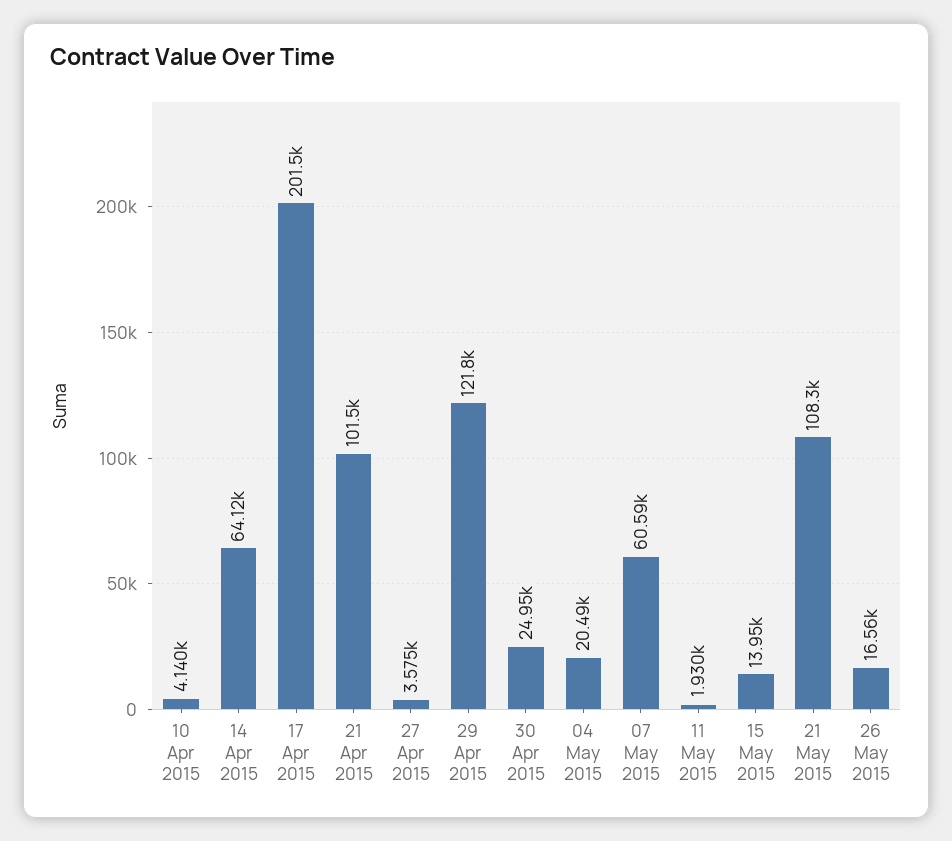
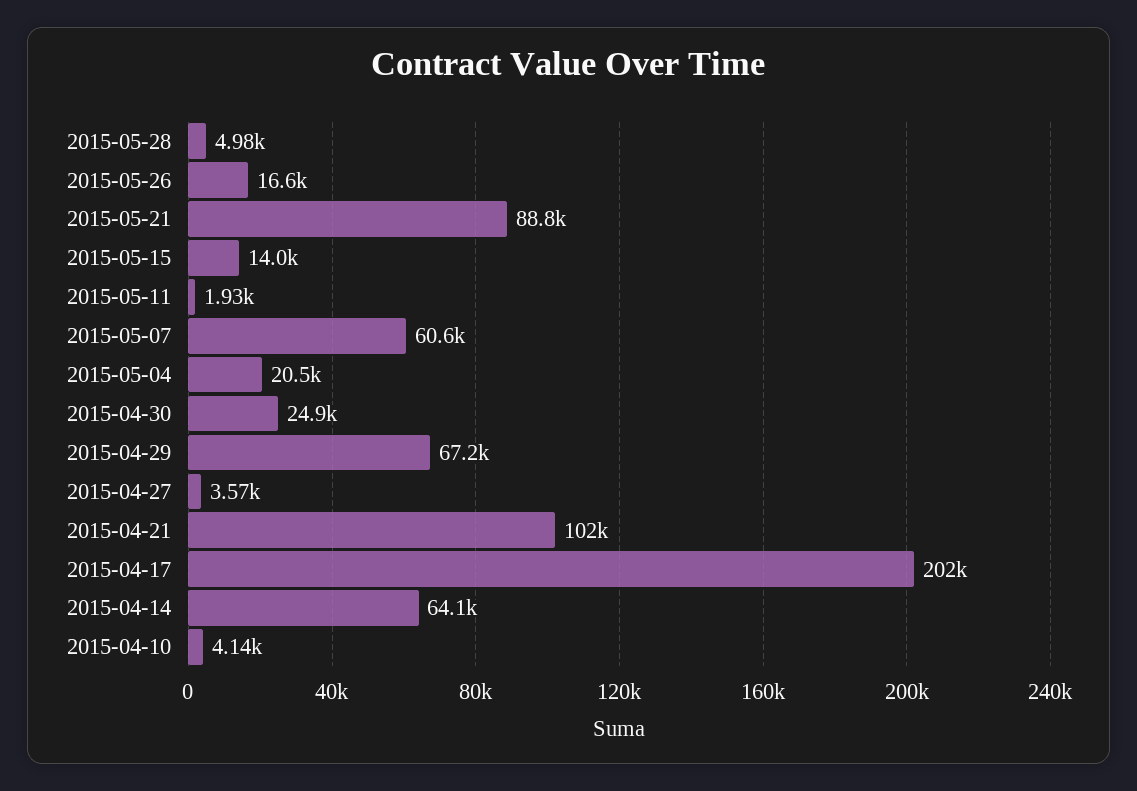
29 Apr 2015: 121800 -> 67200
21 May 2015: 108300 -> 88800
2015-05-28: none -> 4980

